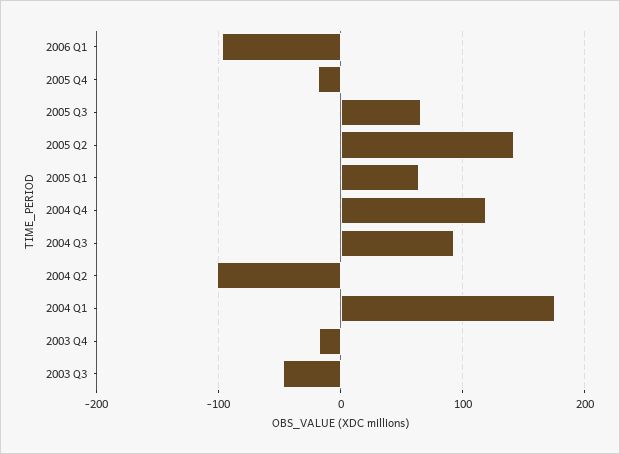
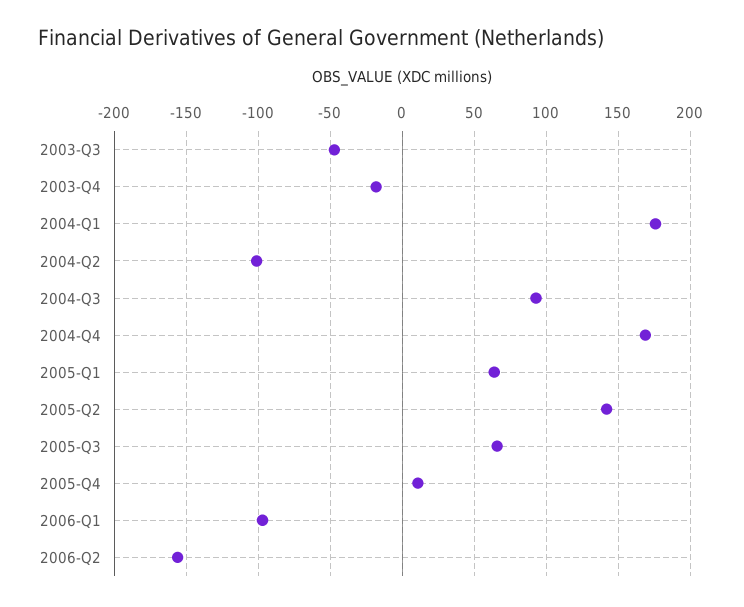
2005 Q4: -20 -> 10
2004 Q4: 120 -> 170
2006-Q2: none -> -155

